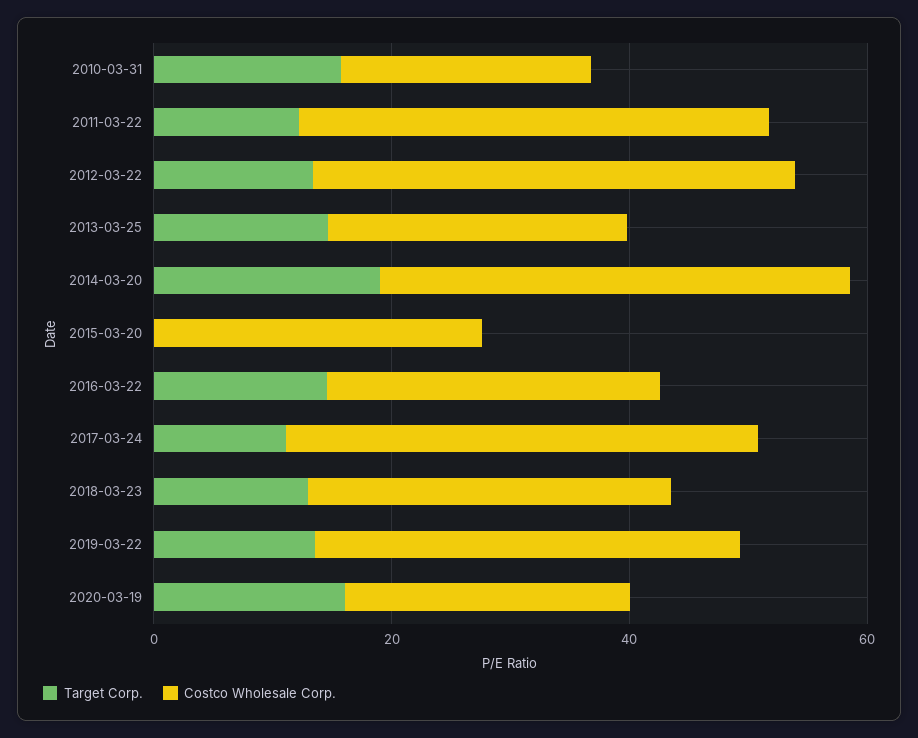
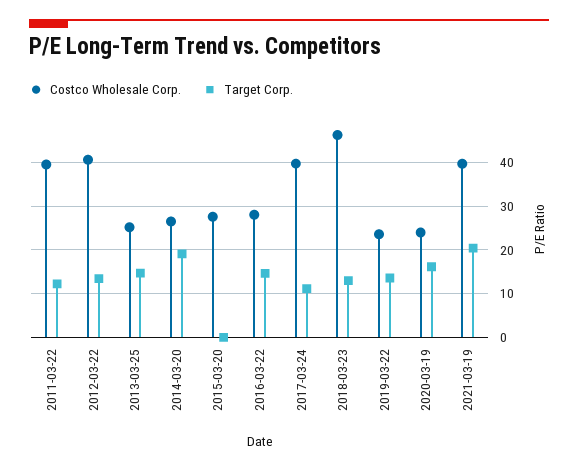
Target Corp., 2010-03-31: 15 -> none
Costco Wholesale Corp., 2010-03-31: 20 -> none
Costco Wholesale Corp., 2014-03-20: 40 -> 26
Costco Wholesale Corp., 2018-03-23: 30 -> 46
Costco Wholesale Corp., 2019-03-22: 35 -> 24
Costco Wholesale Corp., 2021-03-19: none -> 40
Target Corp., 2021-03-19: none -> 20

